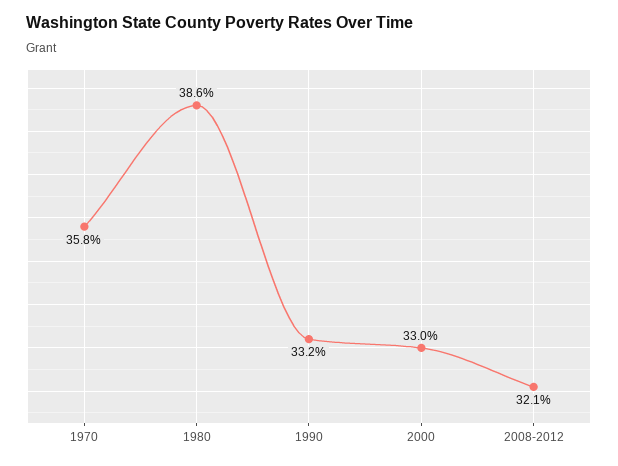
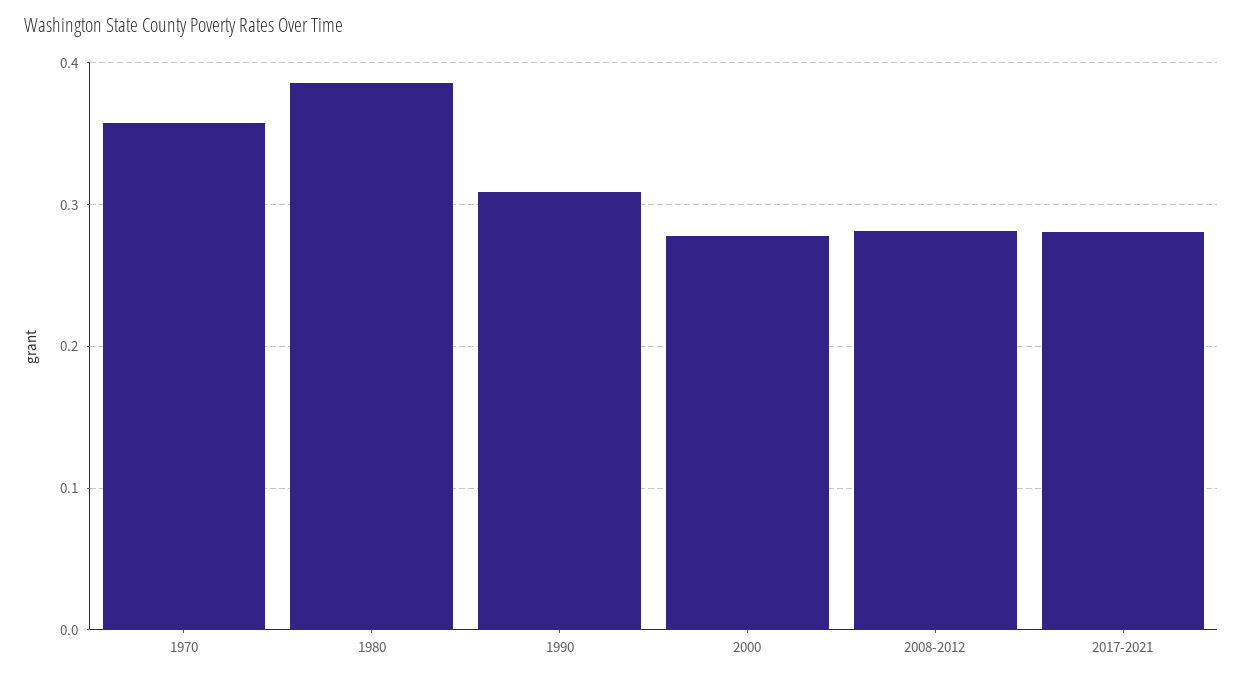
1990: 0.332 -> 0.31
2000: 0.33 -> 0.28
2008-2012: 0.321 -> 0.28
2017-2021: none -> 0.28

